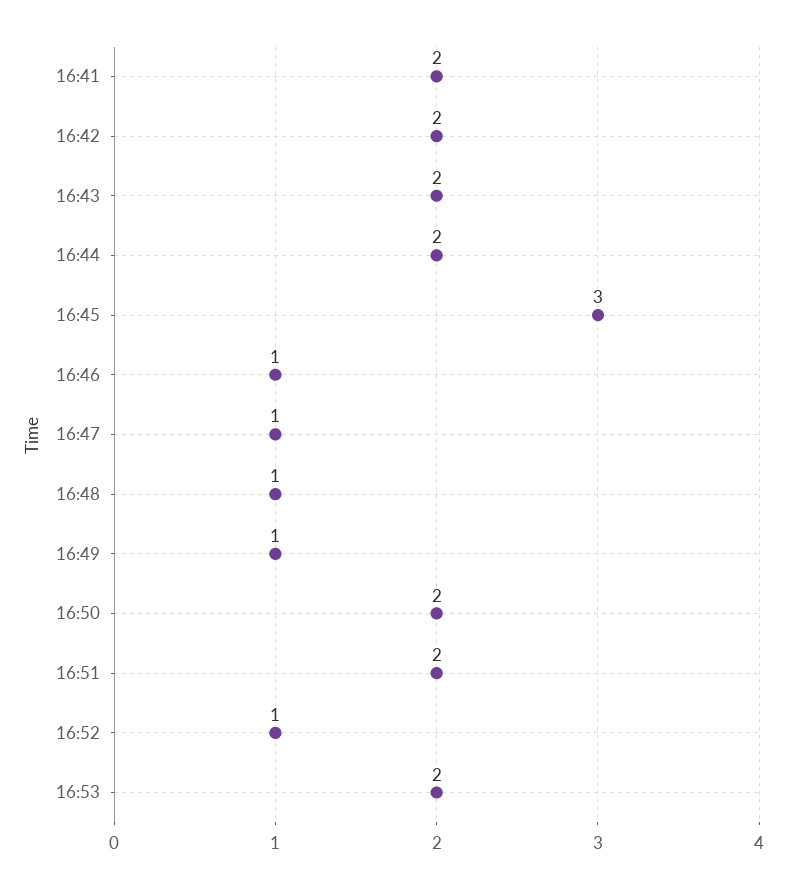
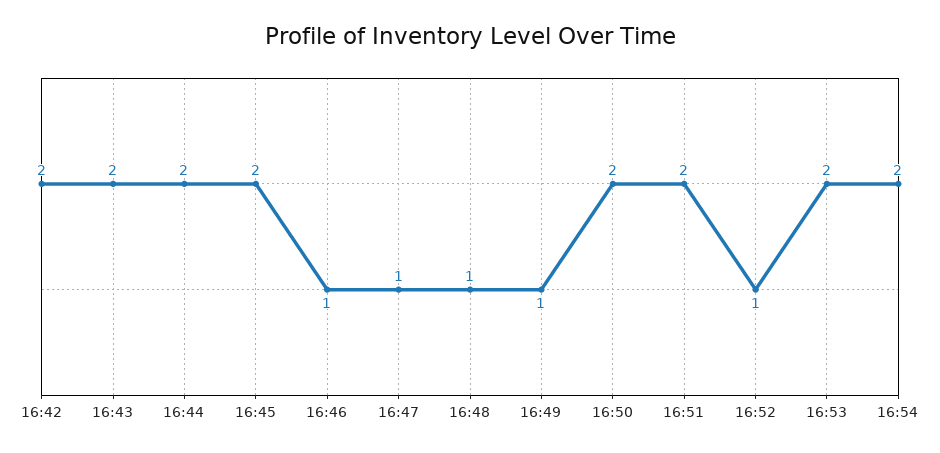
16:41: 2 -> none
16:45: 3 -> 2
16:54: none -> 2

